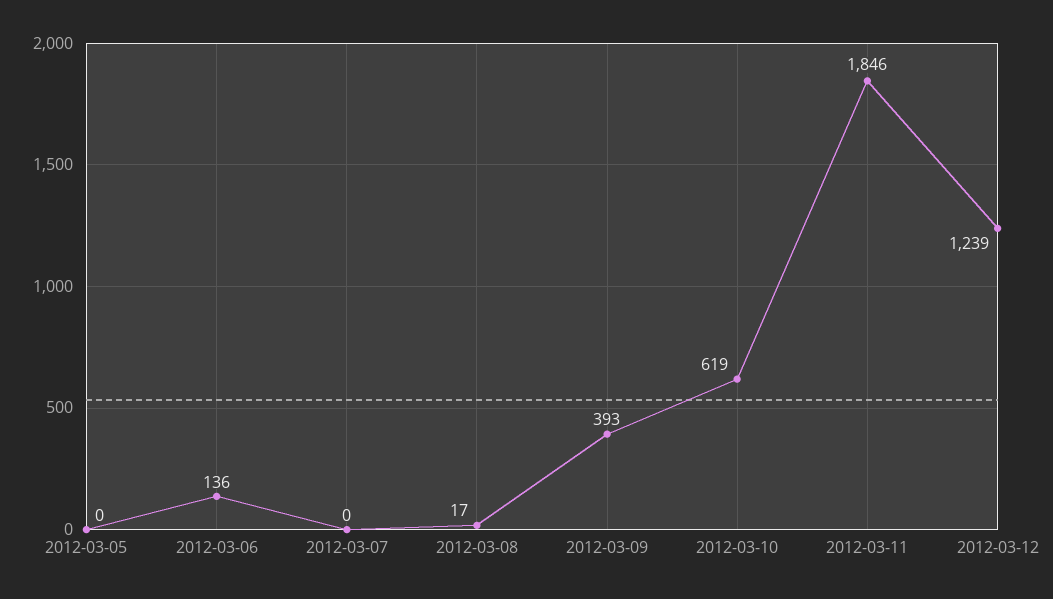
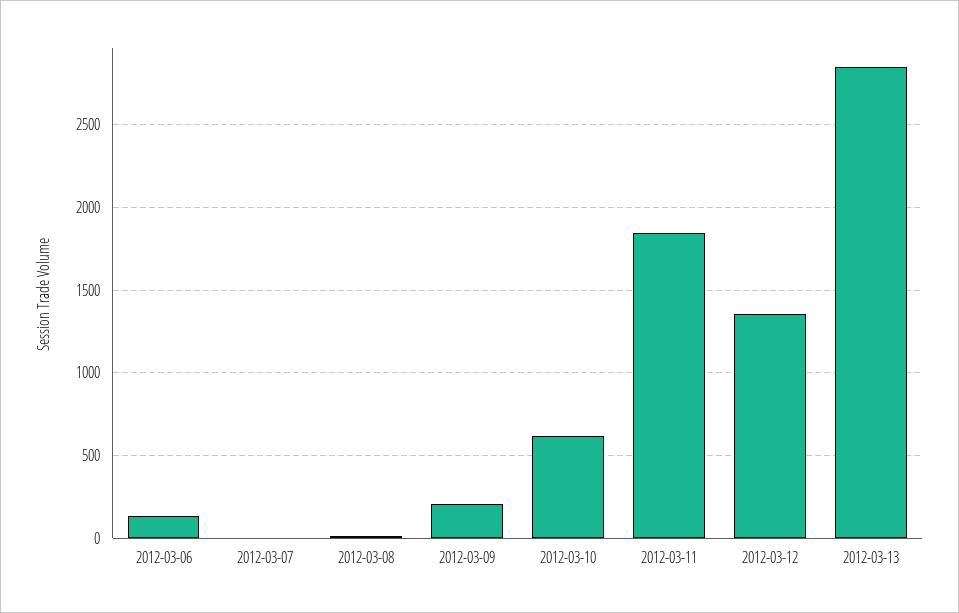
2012-03-05: 0 -> none
2012-03-09: 393 -> 200
2012-03-12: 1239 -> 1350
2012-03-13: none -> 2850

